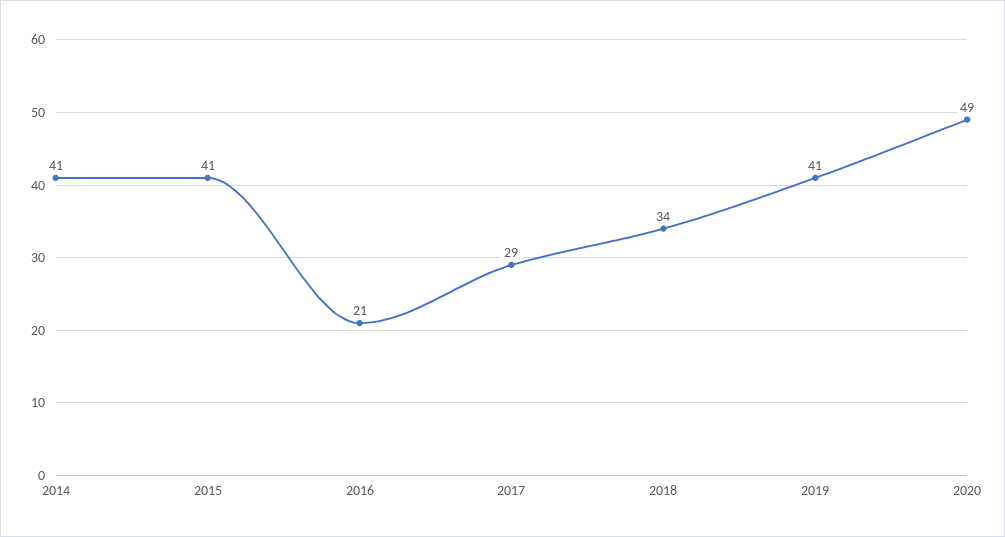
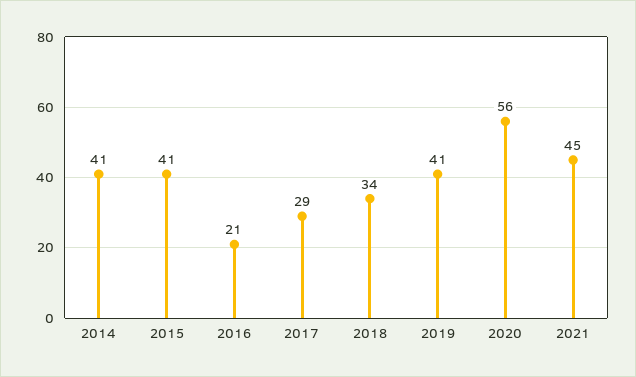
2020: 49 -> 56
2021: none -> 45

